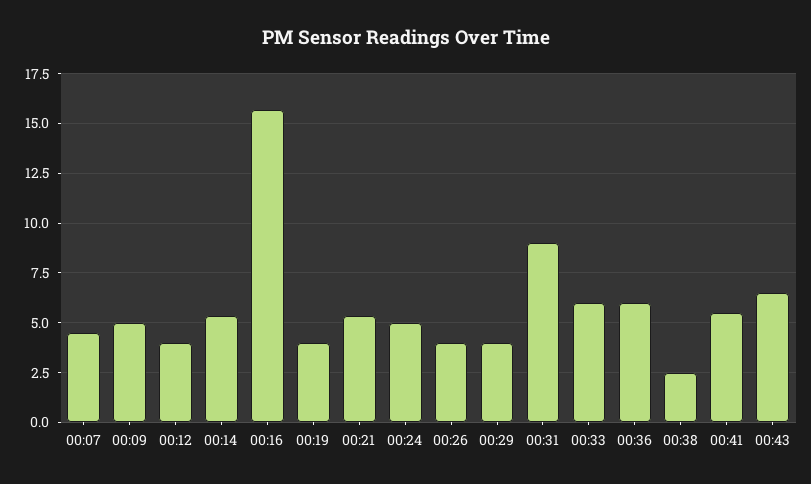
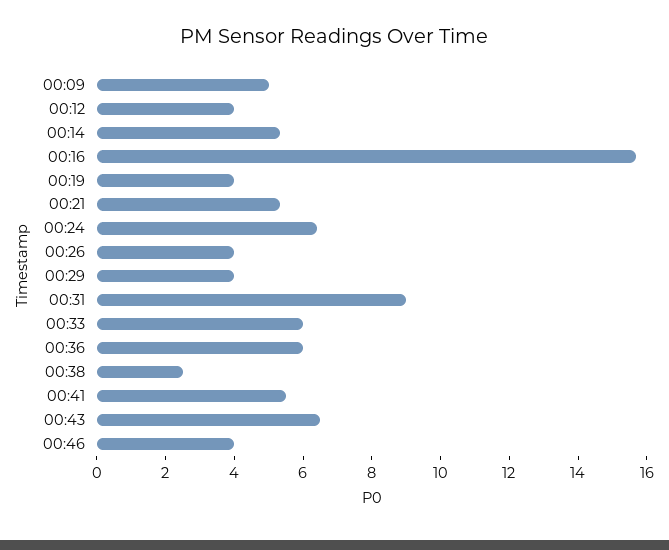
00:07: 4.5 -> none
00:24: 5 -> 6.5
00:46: none -> 4

